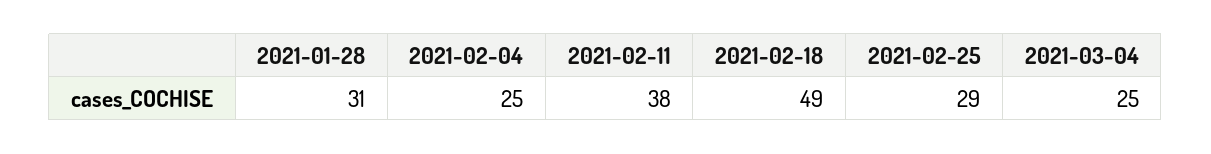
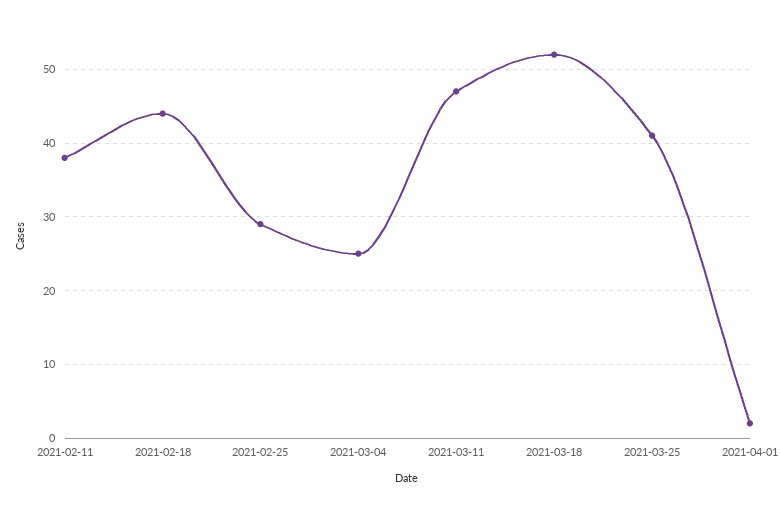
2021-01-28: 31 -> none
2021-02-04: 25 -> none
2021-02-18: 49 -> 44
2021-03-11: none -> 47
2021-03-18: none -> 52
2021-03-25: none -> 41
2021-04-01: none -> 2

